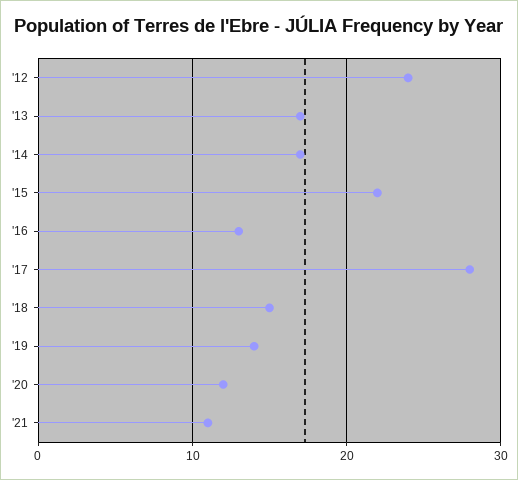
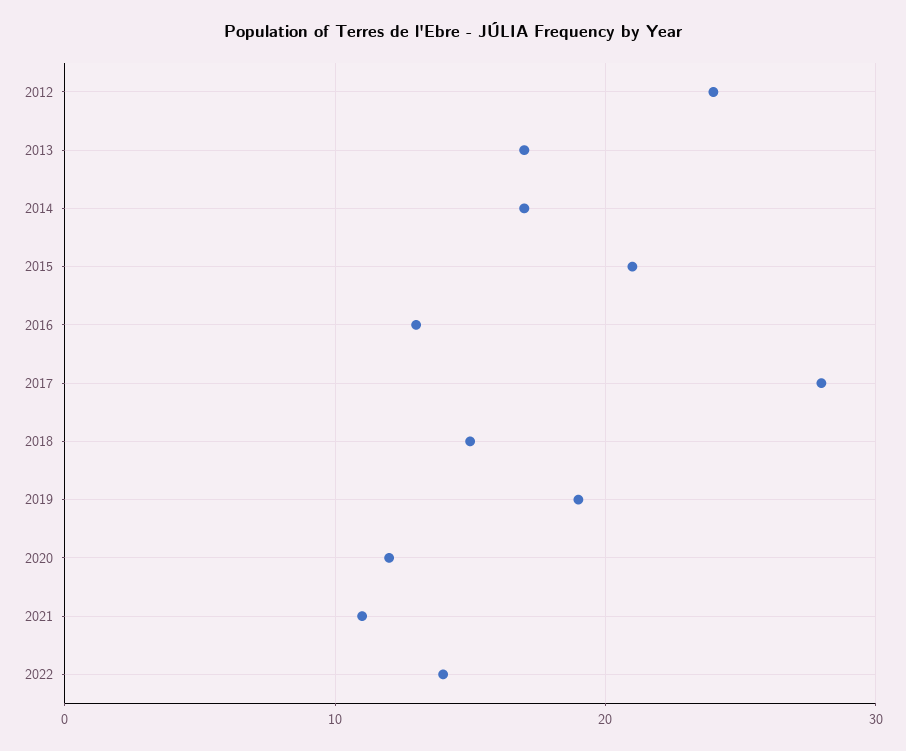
'15: 22 -> 21
'19: 14 -> 19
2022: none -> 14

